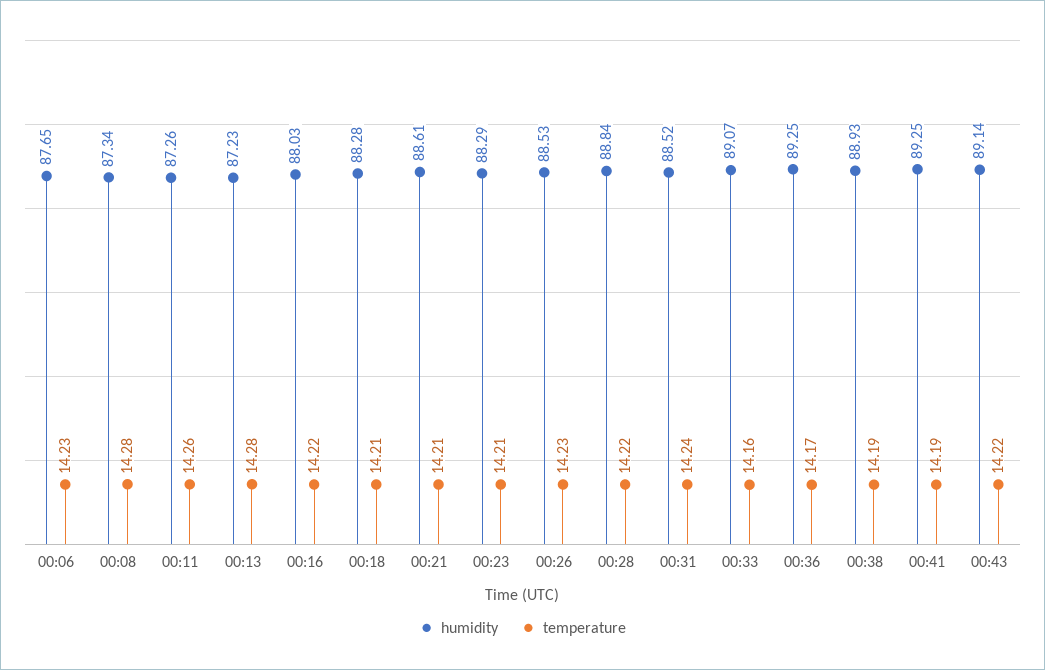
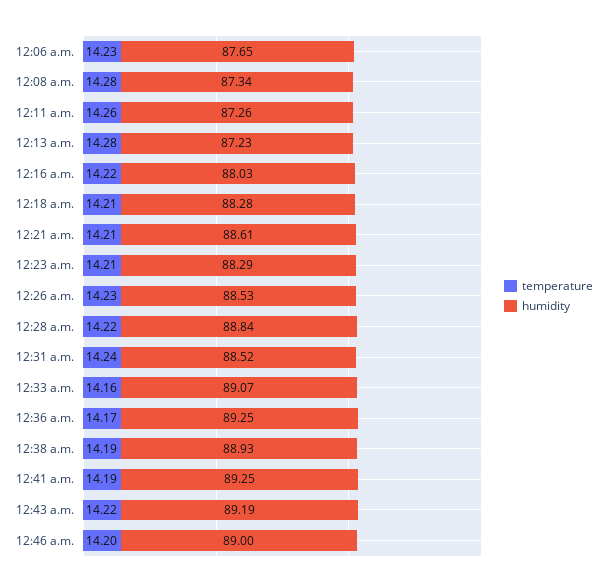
humidity, 00:43: 89.14 -> 89.19
temperature, 12:46 a.m.: none -> 14.2
humidity, 12:46 a.m.: none -> 89

